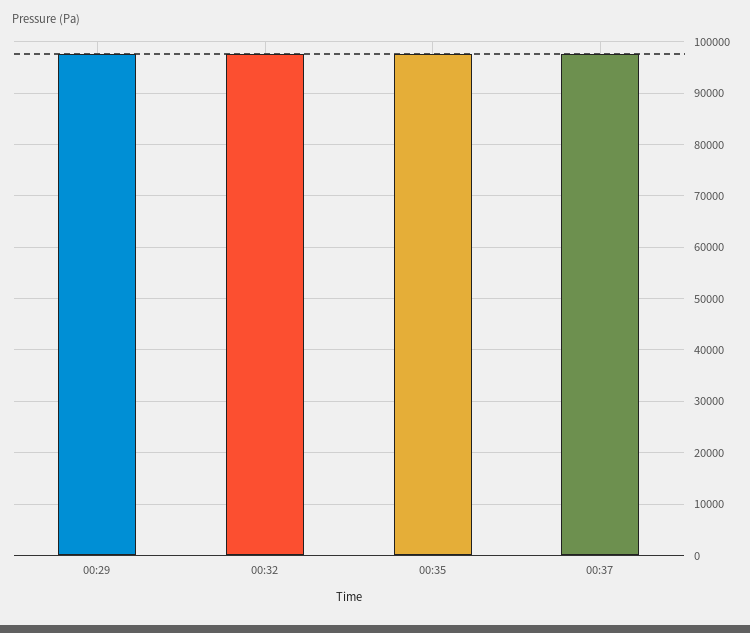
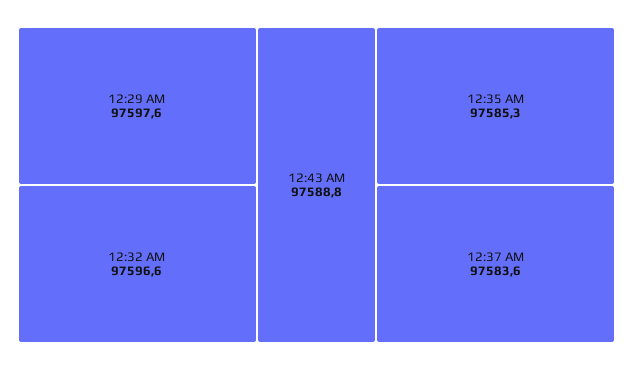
12:43 AM: none -> 97588.8

